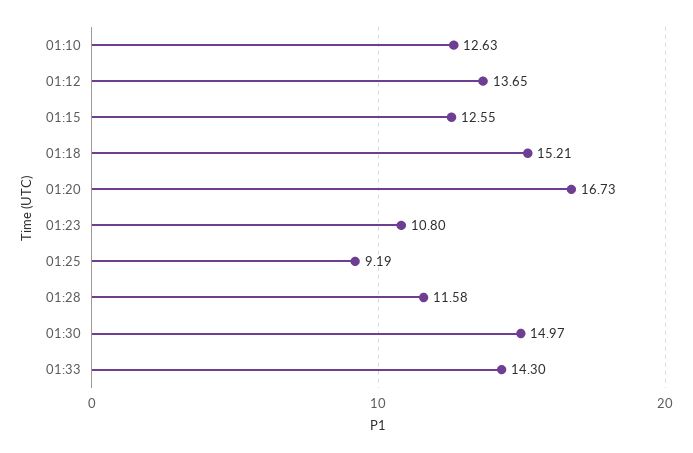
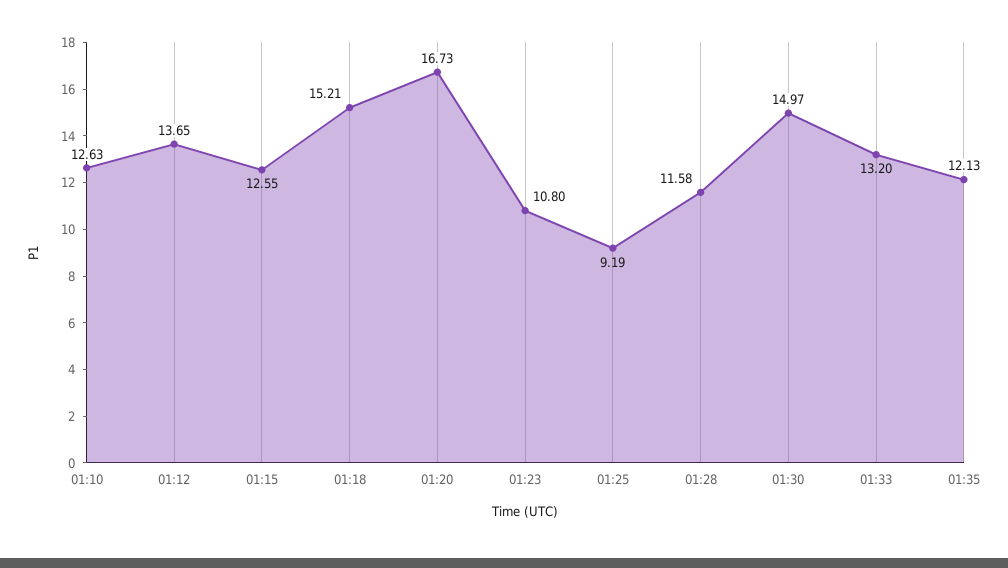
01:33: 14.3 -> 13.2
01:35: none -> 12.13

